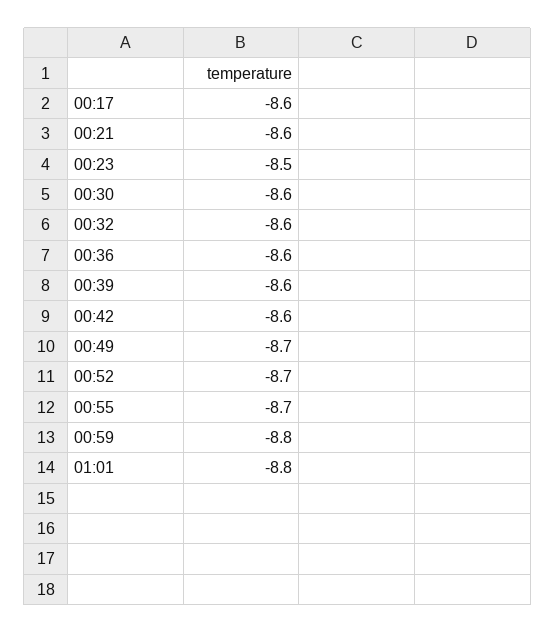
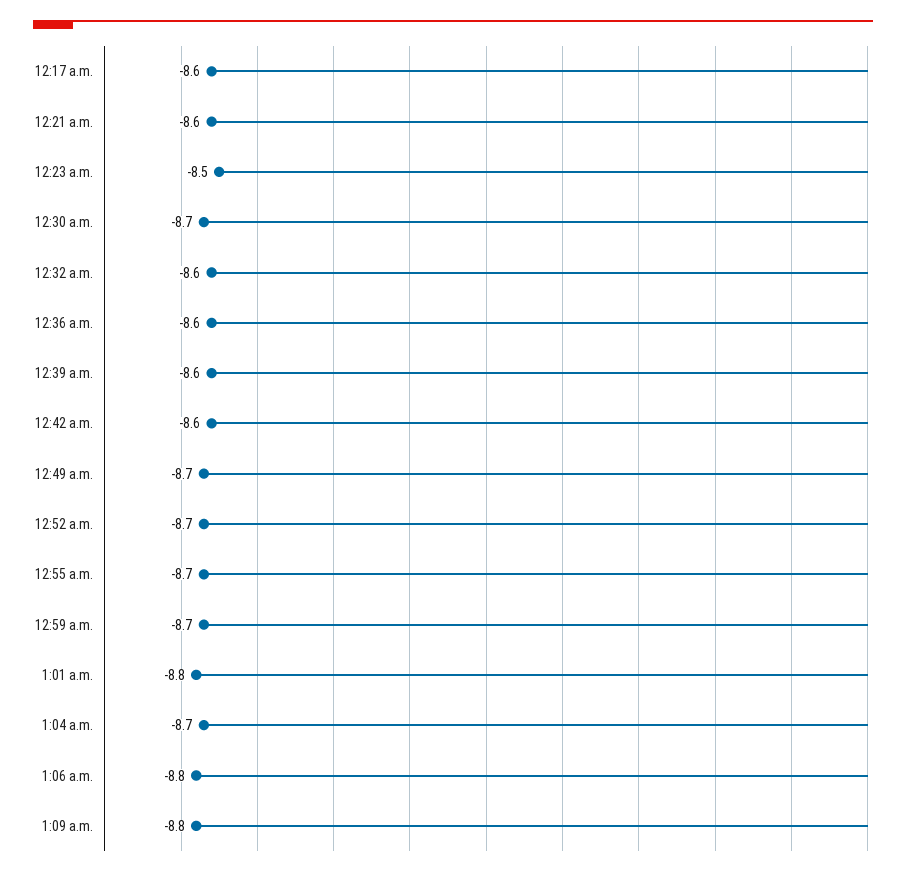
00:30: -8.6 -> -8.7
00:59: -8.8 -> -8.7
1:04 a.m.: none -> -8.7
1:06 a.m.: none -> -8.8
1:09 a.m.: none -> -8.8

